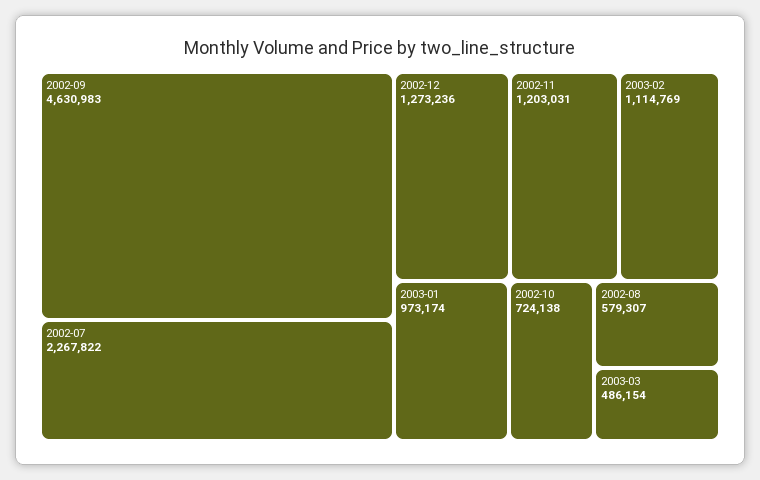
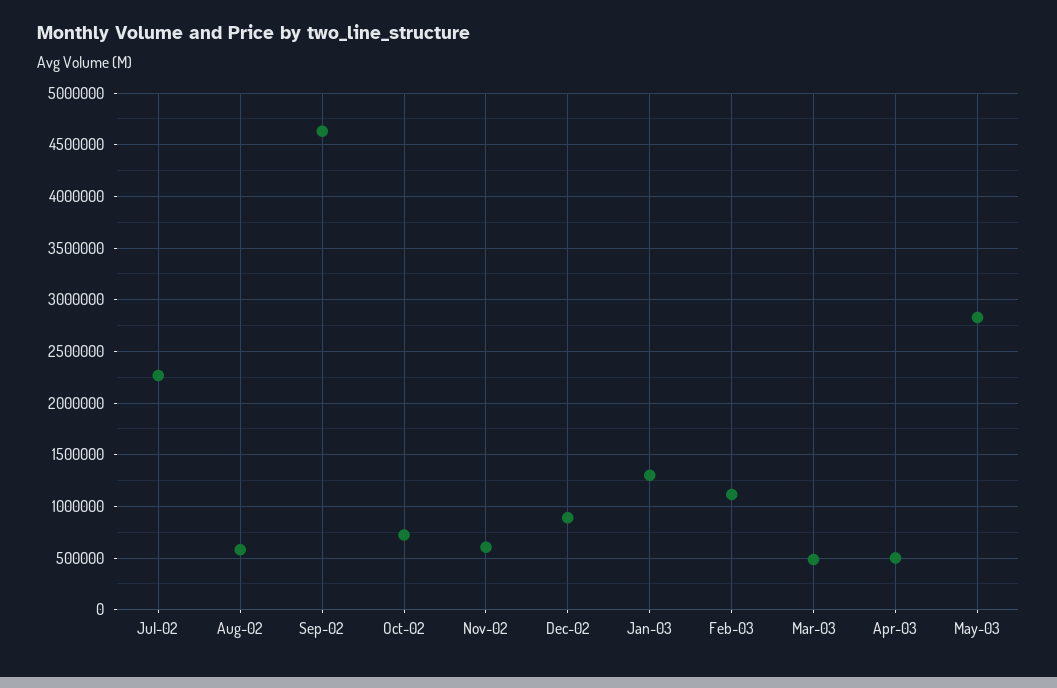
2002-12: 1273236 -> 900000
2002-11: 1203031 -> 600000
2003-01: 973174 -> 1300000
Apr-03: none -> 500000
May-03: none -> 2800000

